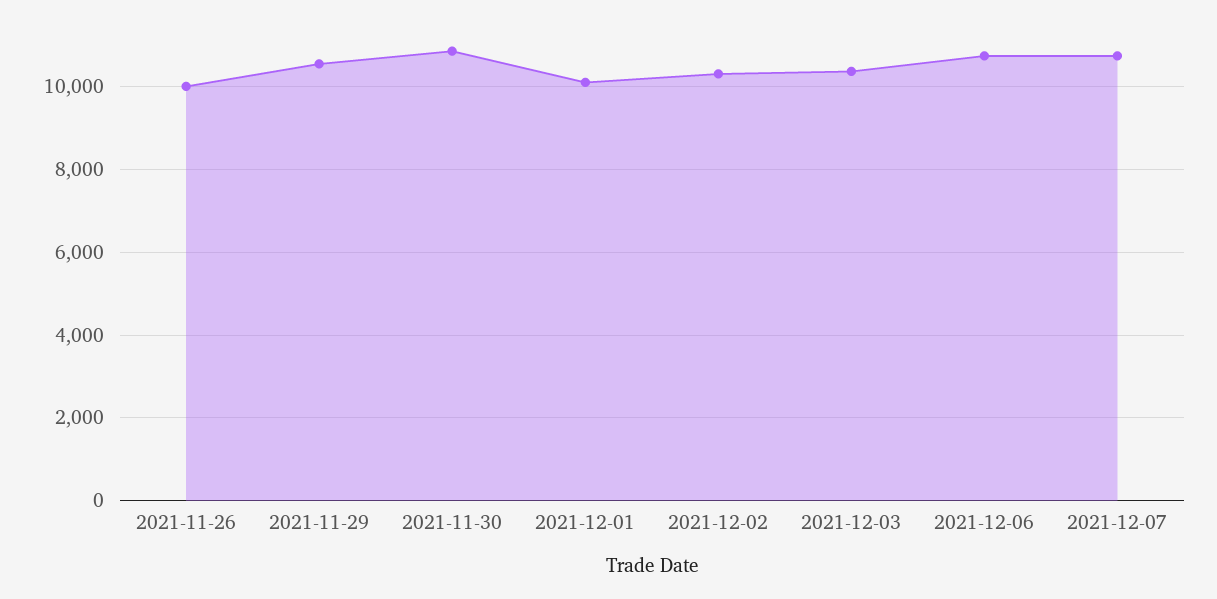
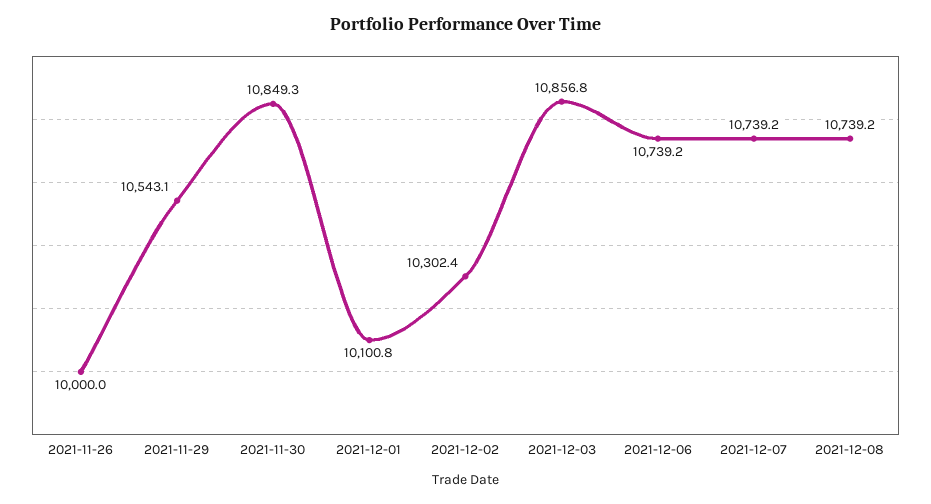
2021-12-03: 10400 -> 10856.8
2021-12-08: none -> 10739.2

